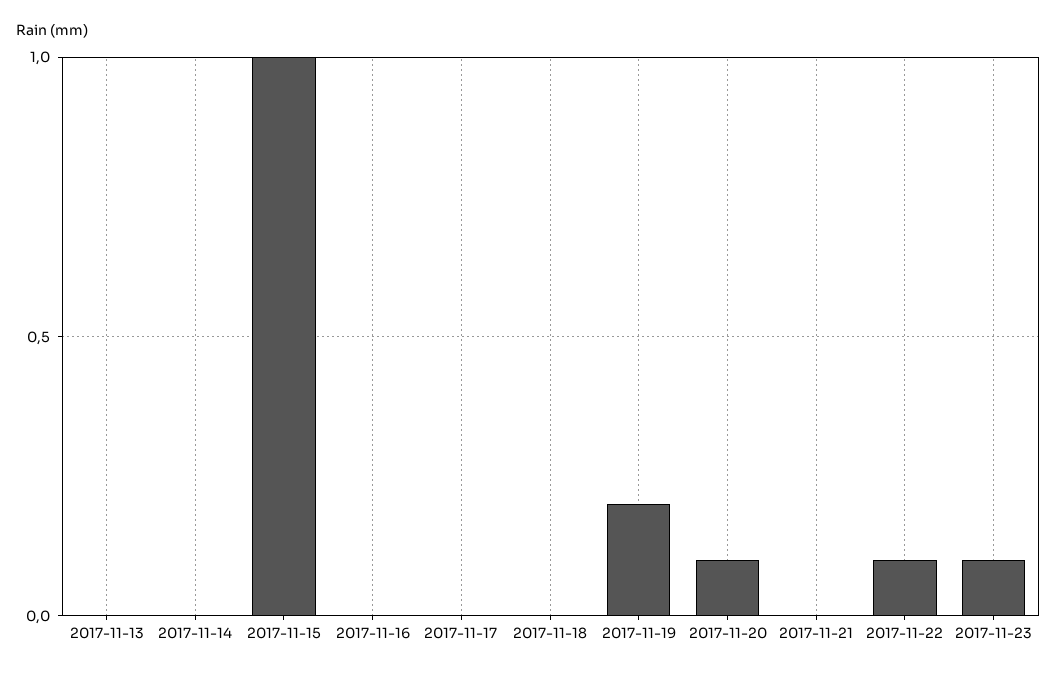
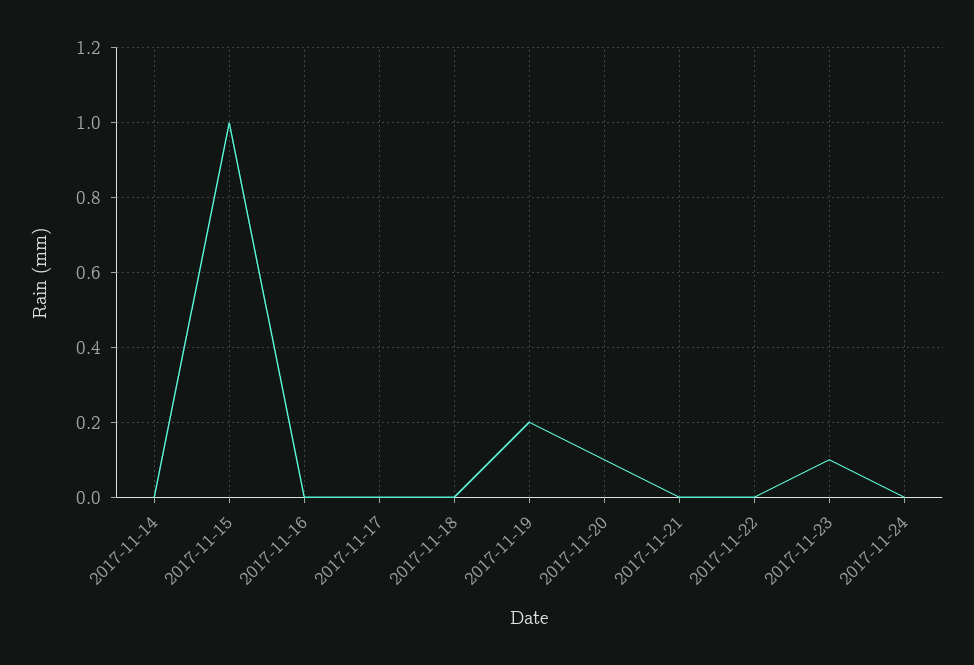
2017-11-13: 0 -> none
2017-11-22: 0.1 -> 0
2017-11-24: none -> 0

